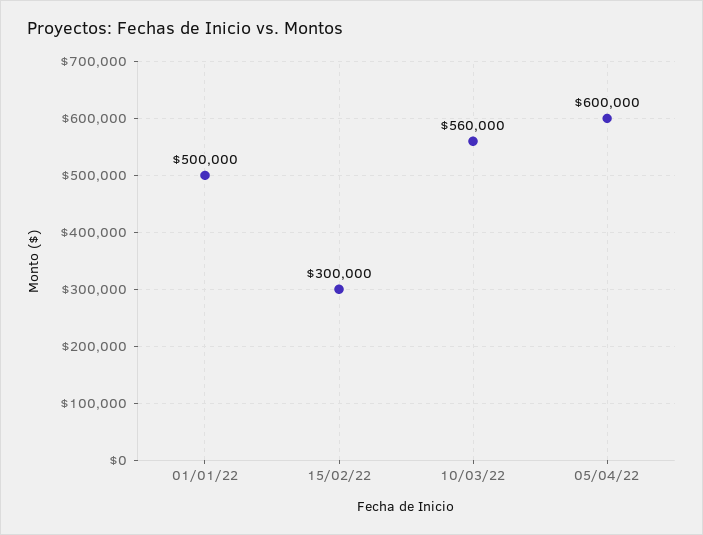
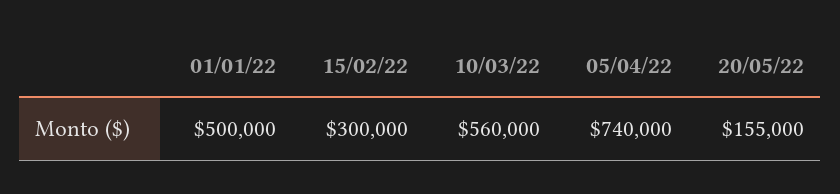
05/04/22: 600000 -> 740000
20/05/22: none -> 155000

